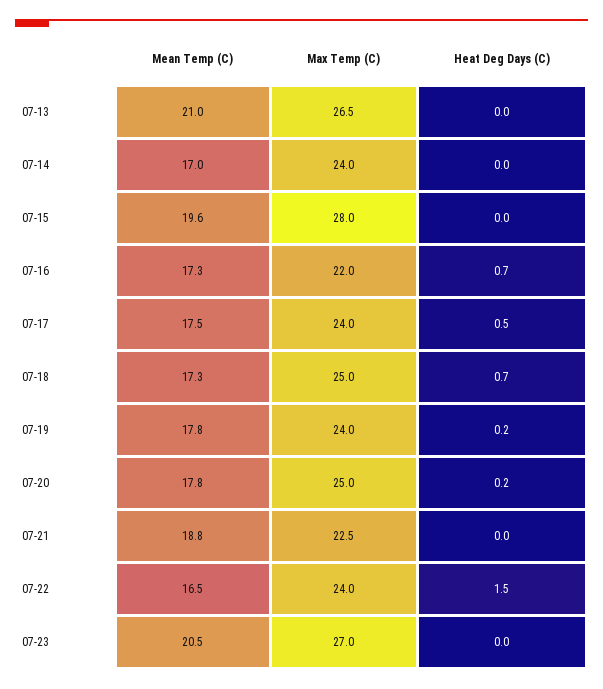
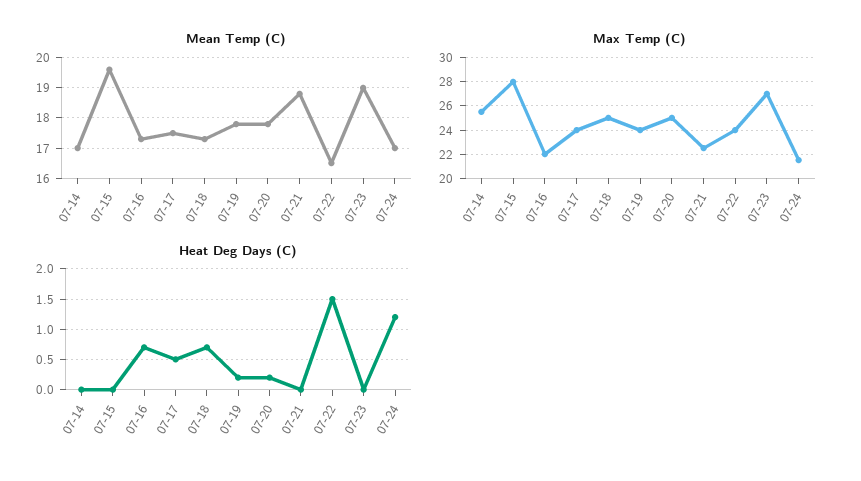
Mean Temp (C), 07-13: 21 -> none
Max Temp (C), 07-13: 26.5 -> none
Heat Deg Days (C), 07-13: 0 -> none
Max Temp (C), 07-14: 24 -> 25.5
Mean Temp (C), 07-23: 20.5 -> 19
Mean Temp (C), 07-24: none -> 17
Max Temp (C), 07-24: none -> 21.5
Heat Deg Days (C), 07-24: none -> 1.2

